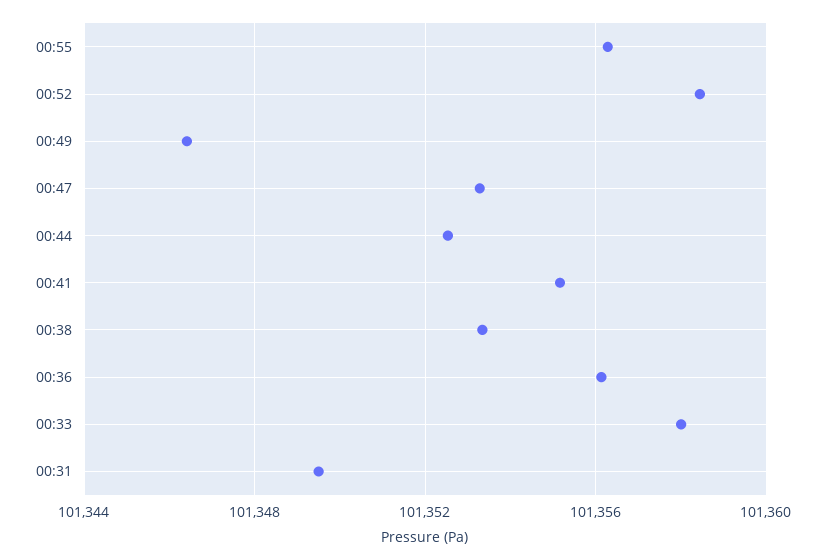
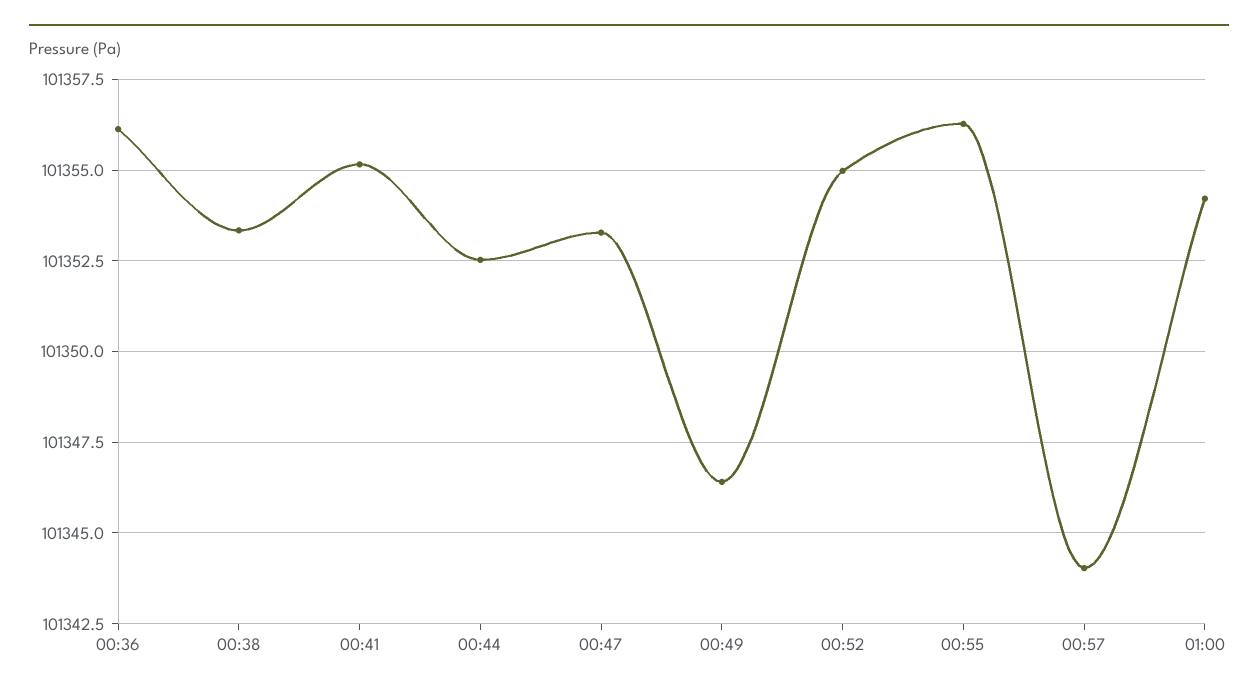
00:52: 101358.5 -> 101355
00:33: 101358 -> none
00:31: 101349.5 -> none
00:57: none -> 101344
01:00: none -> 101354.25

